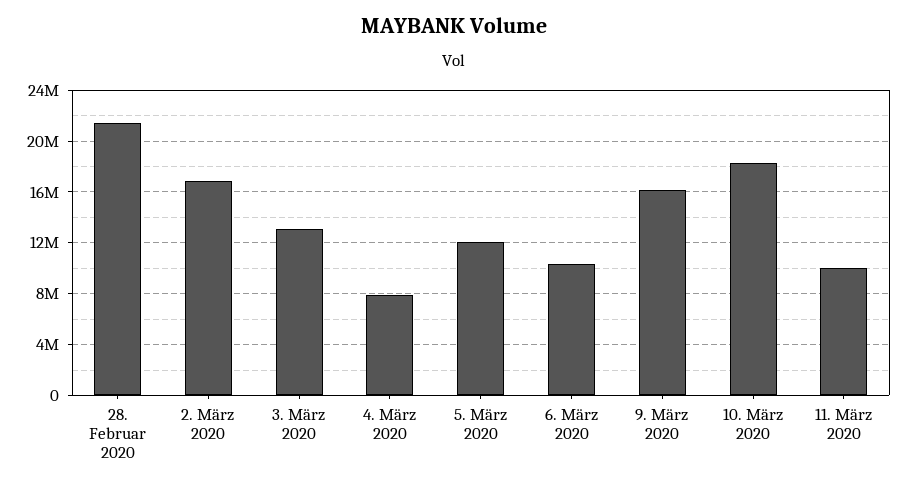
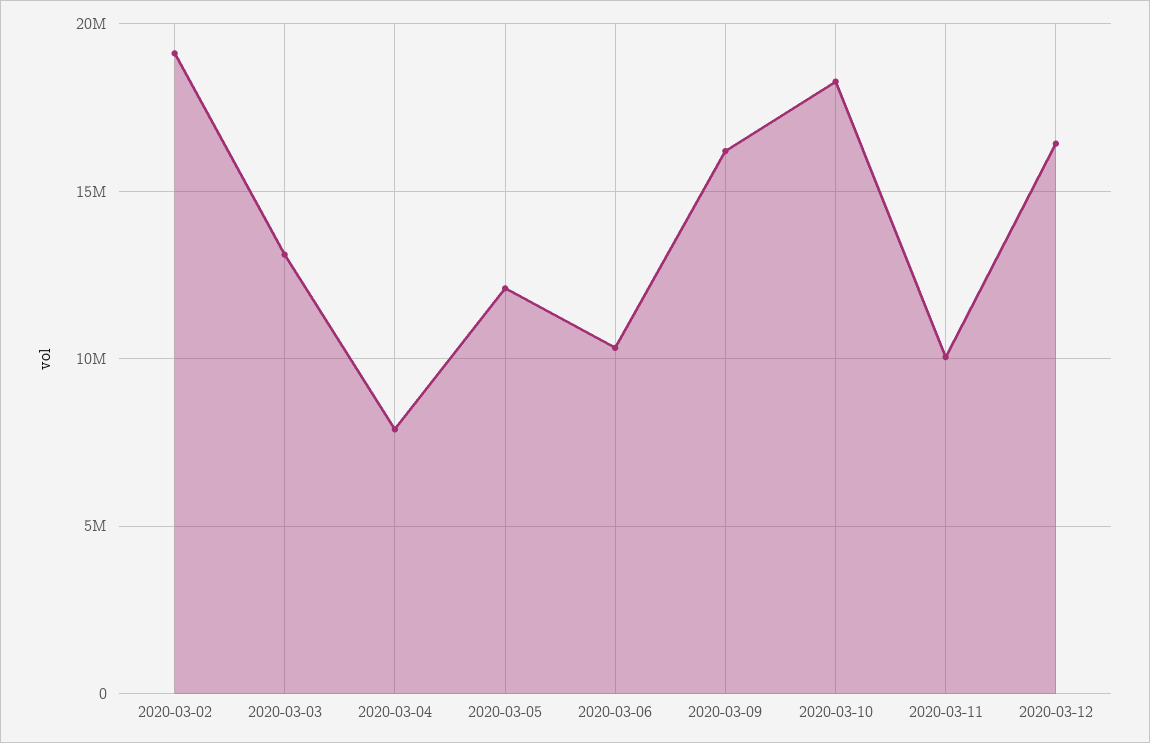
28. Februar 2020: 21500000 -> none
2. März 2020: 17000000 -> 19000000
2020-03-12: none -> 16500000

